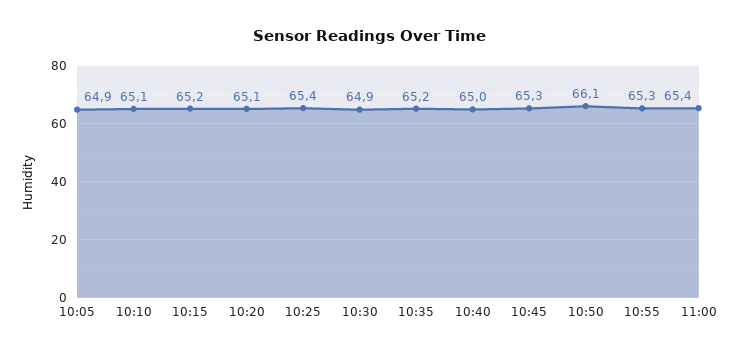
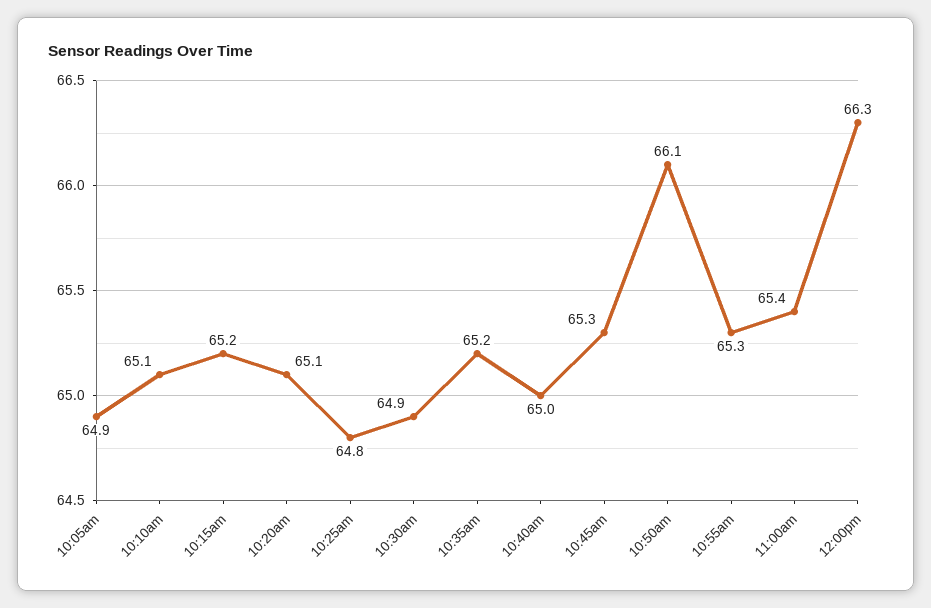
10:25: 65.4 -> 64.8
12:00pm: none -> 66.3

